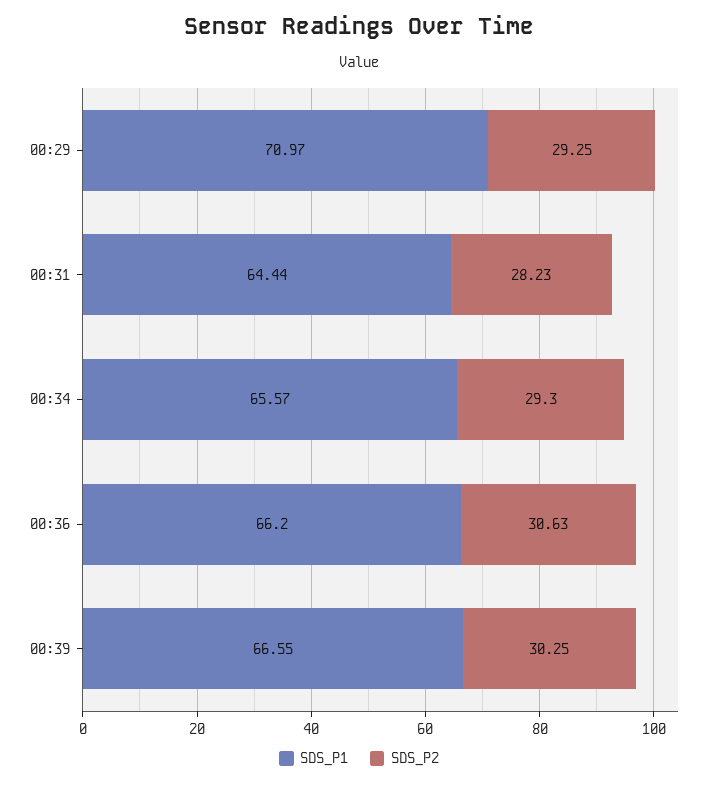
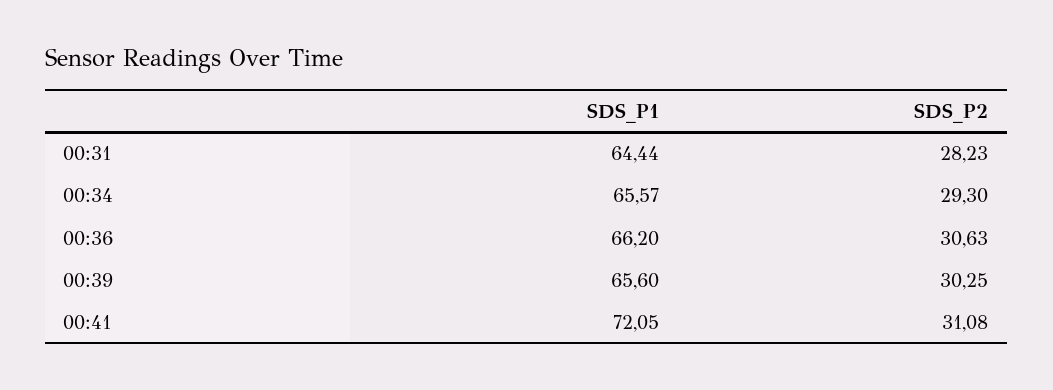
SDS_P1, 00:29: 70.97 -> none
SDS_P2, 00:29: 29.25 -> none
SDS_P1, 00:39: 66.55 -> 65.6
SDS_P1, 00:41: none -> 72.05
SDS_P2, 00:41: none -> 31.08

